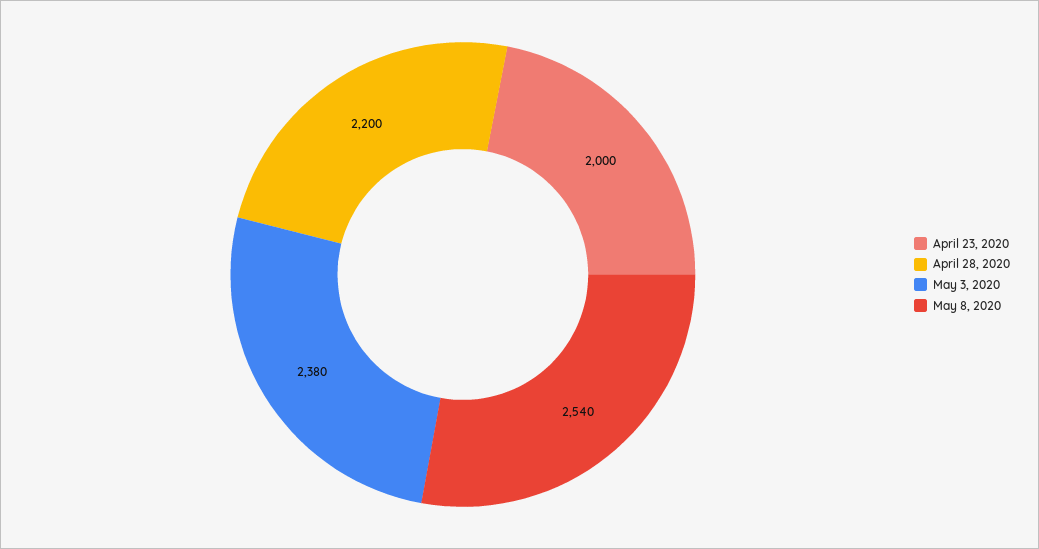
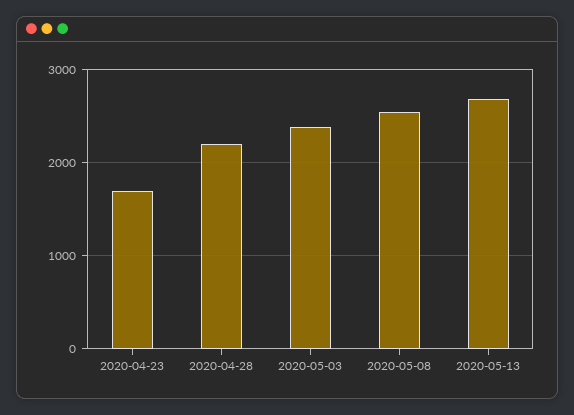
April 23, 2020: 2000 -> 1700
2020-05-13: none -> 2700

